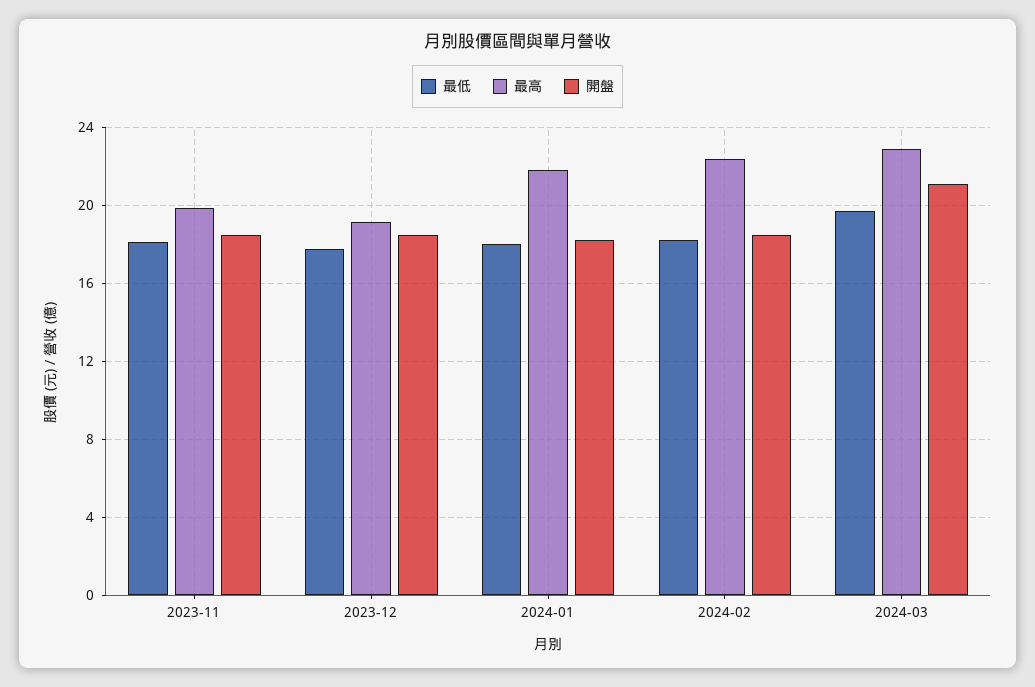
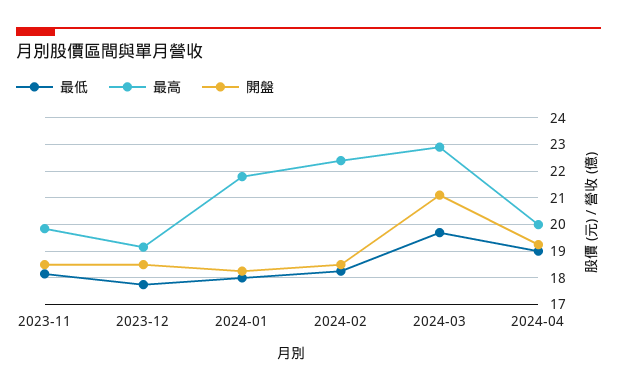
最低, 2024-04: none -> 19
最高, 2024-04: none -> 20
開盤, 2024-04: none -> 19.25

